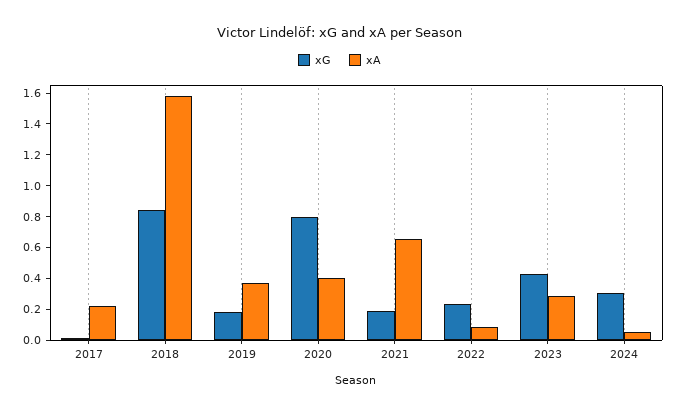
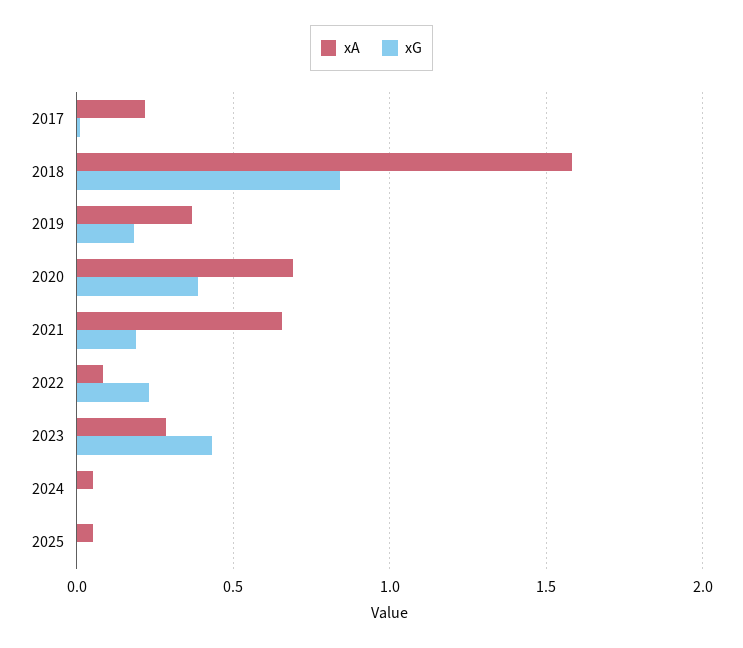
xG, 2020: 0.8 -> 0.4
xA, 2020: 0.4 -> 0.7
xG, 2024: 0.3 -> 0
xA, 2025: none -> 0.05
xG, 2025: none -> 0

